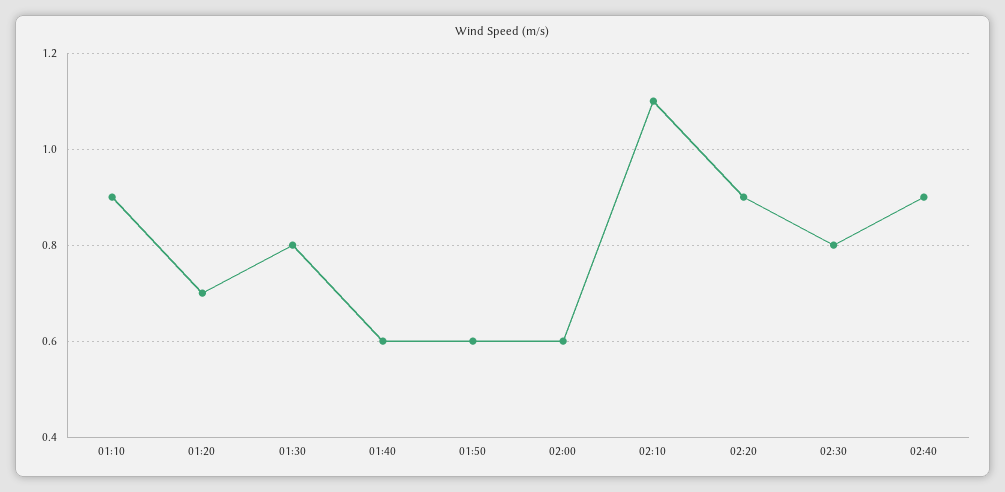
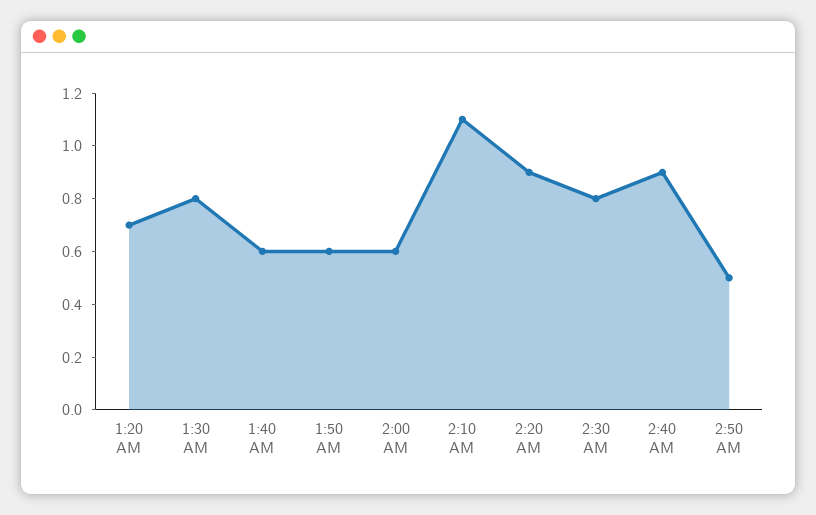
01:10: 0.9 -> none
2:50 AM: none -> 0.5

